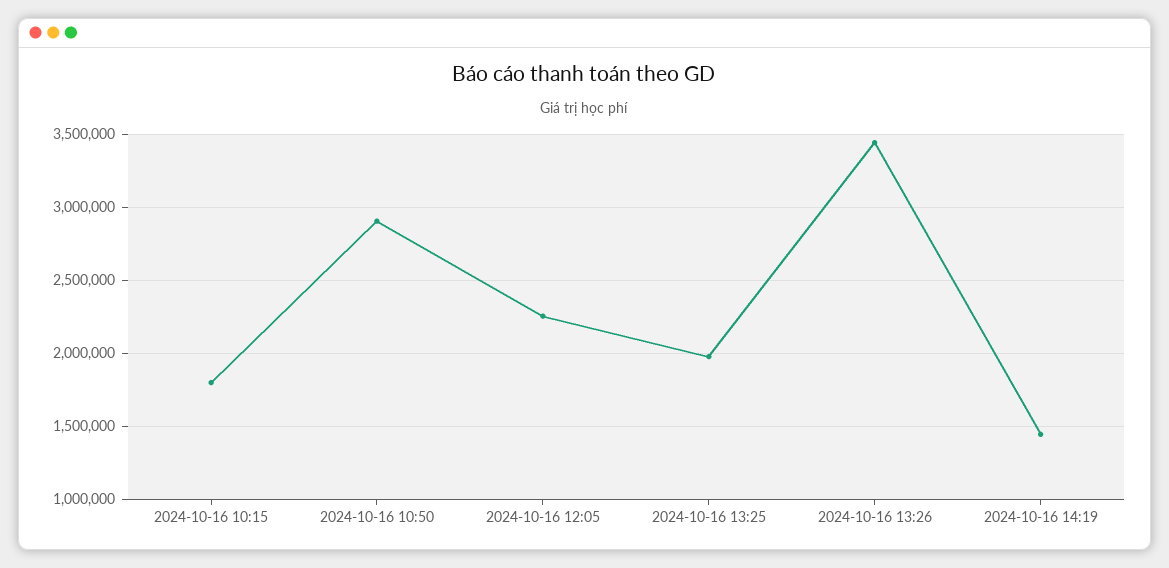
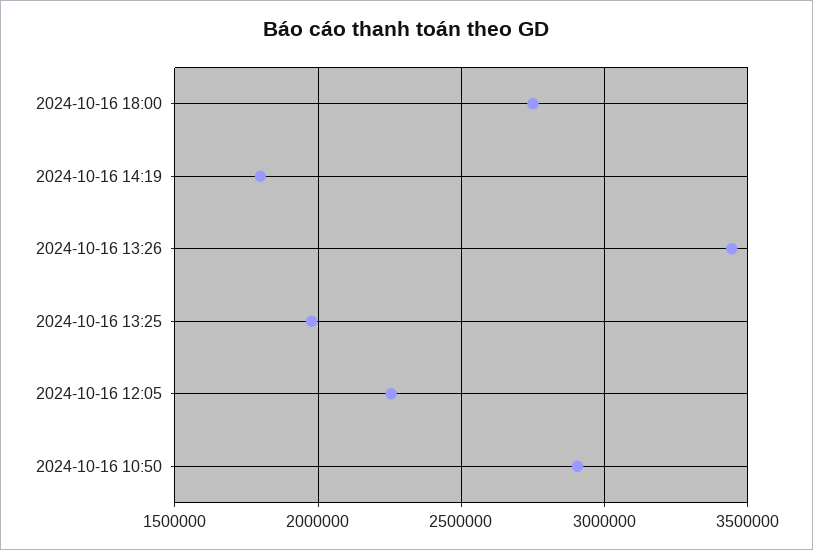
2024-10-16 10:15: 1800000 -> none
2024-10-16 14:19: 1450000 -> 1800000
2024-10-16 18:00: none -> 2750000

